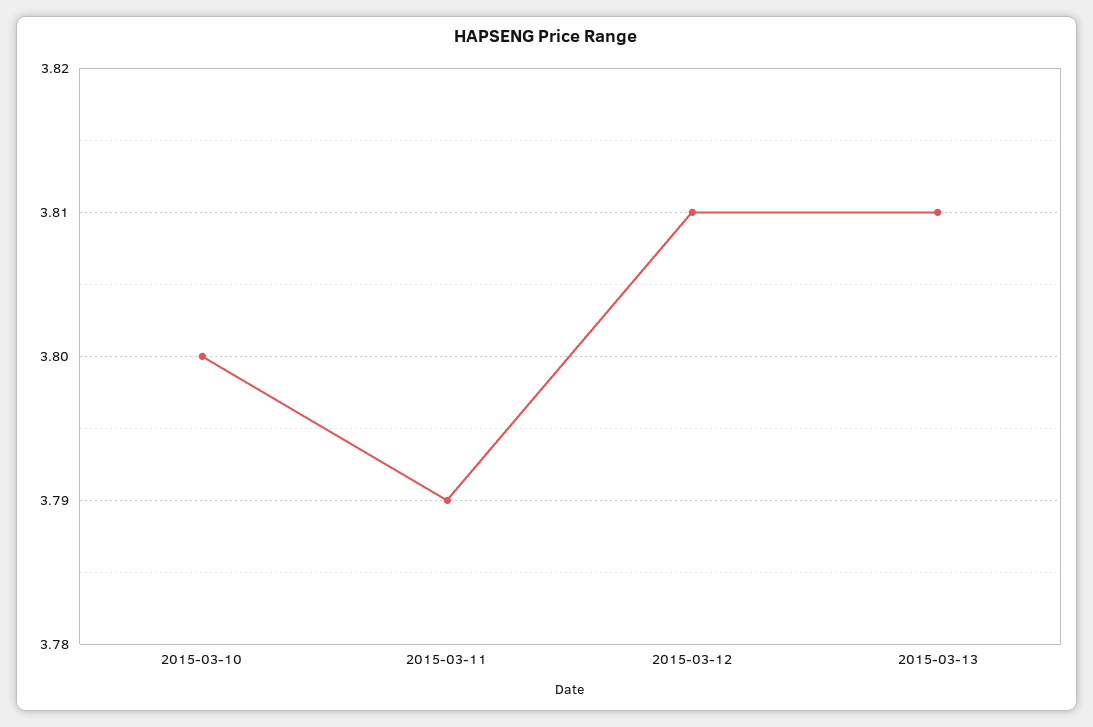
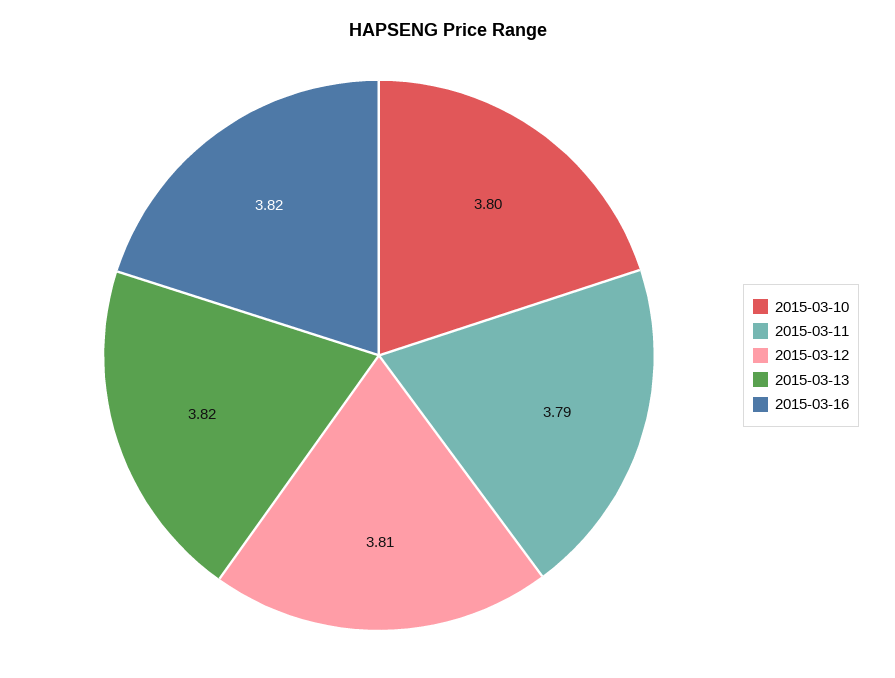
2015-03-13: 3.81 -> 3.82
2015-03-16: none -> 3.82

